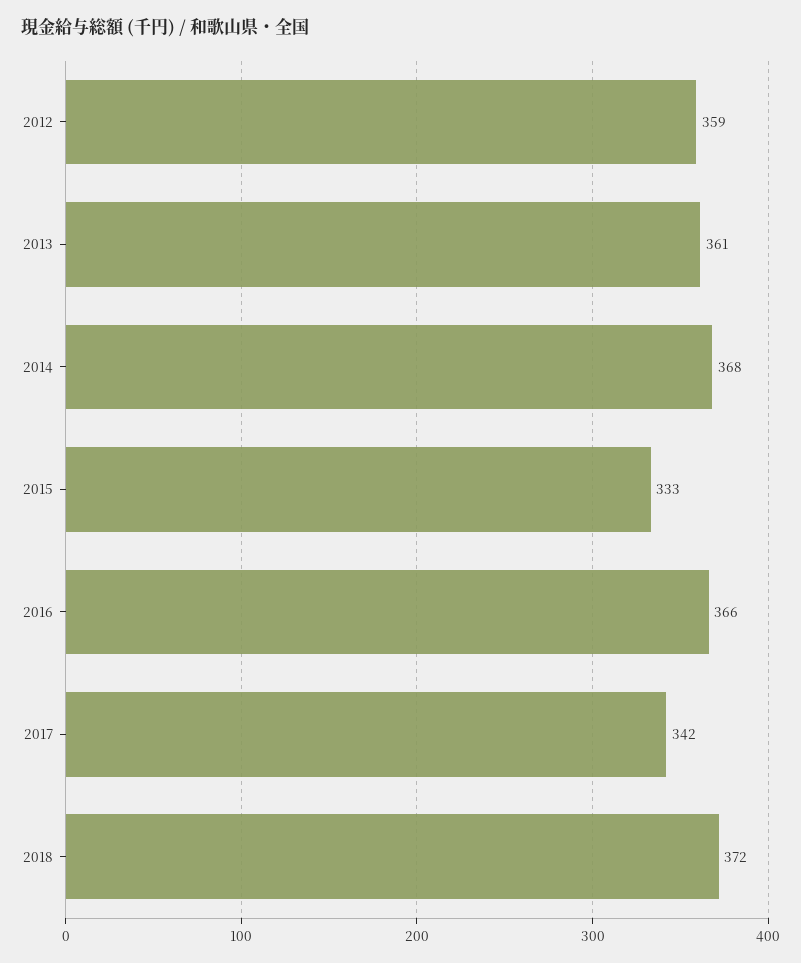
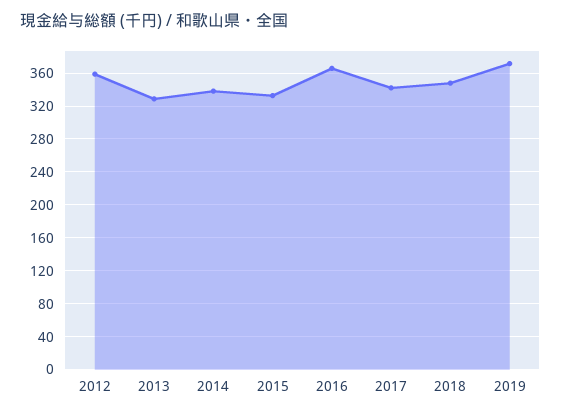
2013: 361 -> 330
2014: 368 -> 340
2018: 372 -> 350
2019: none -> 370

